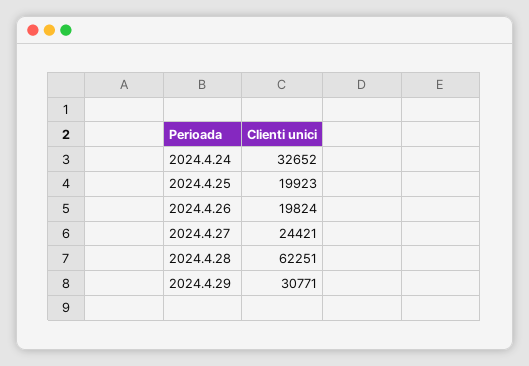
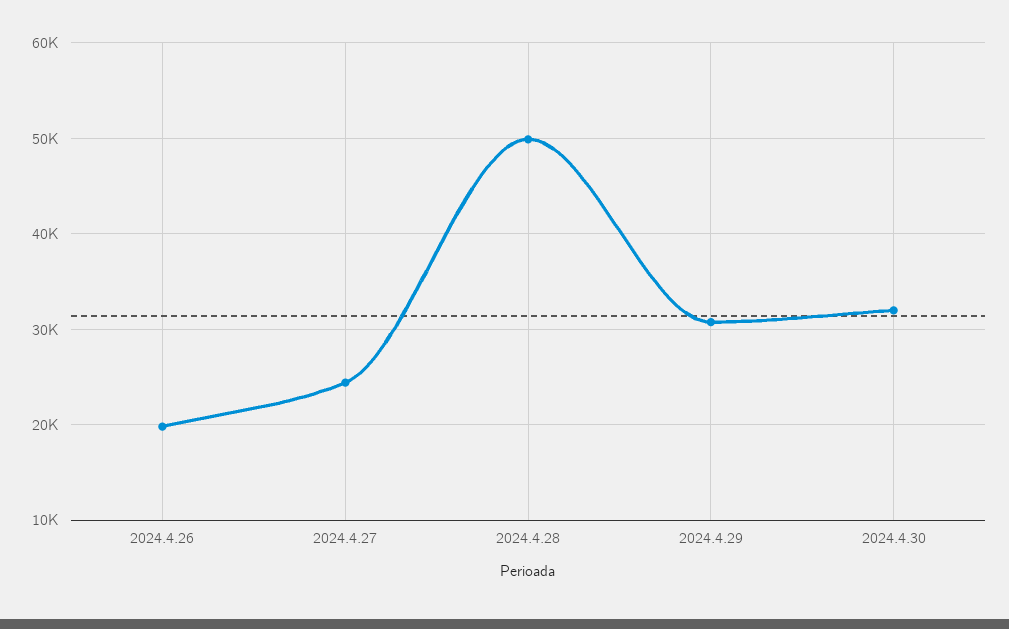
2024.4.24: 32652 -> none
2024.4.25: 19923 -> none
2024.4.28: 62251 -> 50000
2024.4.30: none -> 32000

